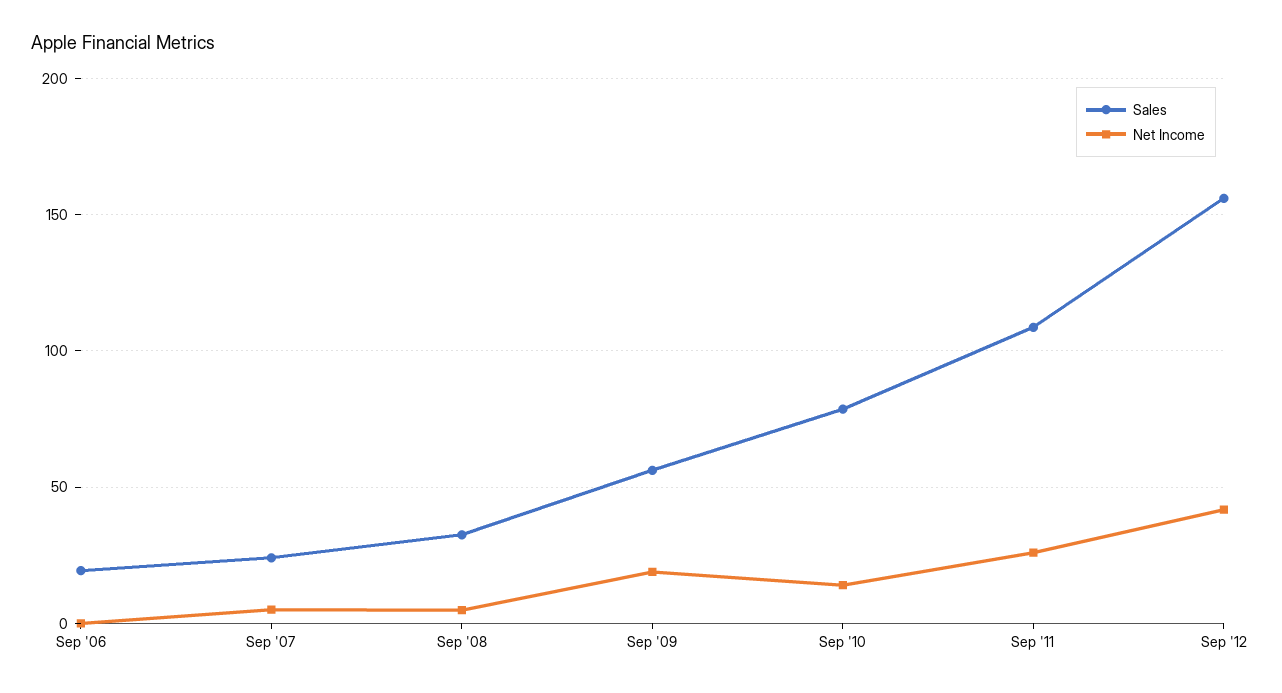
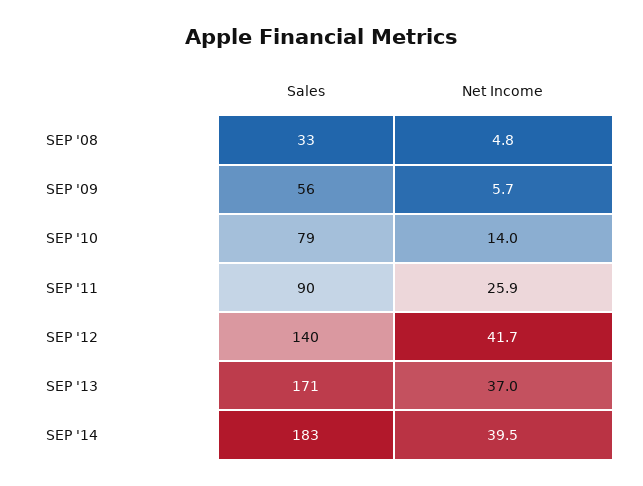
Sales, Sep '06: 20 -> none
Net Income, Sep '06: 0 -> none
Sales, Sep '07: 25 -> none
Net Income, Sep '07: 5 -> none
Net Income, Sep '09: 20 -> 5.7
Sales, Sep '11: 110 -> 90
Sales, Sep '12: 155 -> 140
Sales, SEP '13: none -> 171
Net Income, SEP '13: none -> 37
Sales, SEP '14: none -> 183
Net Income, SEP '14: none -> 39.5

